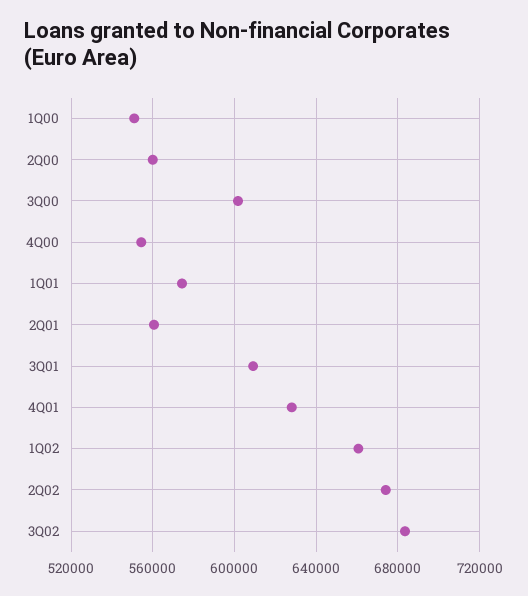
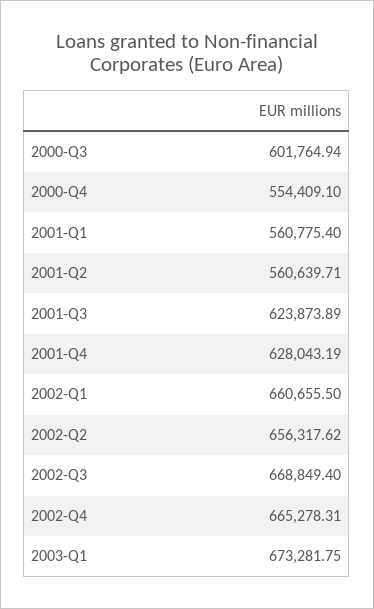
1Q00: 550000 -> none
2Q00: 560000 -> none
1Q01: 575000 -> 560775.4
3Q01: 610000 -> 623873.89
2Q02: 675000 -> 656317.62
3Q02: 685000 -> 668849.4
2002-Q4: none -> 665278.31
2003-Q1: none -> 673281.75

